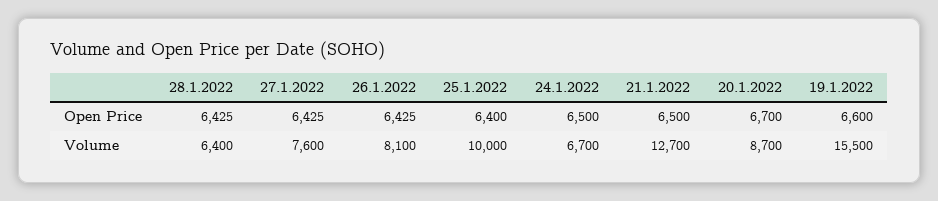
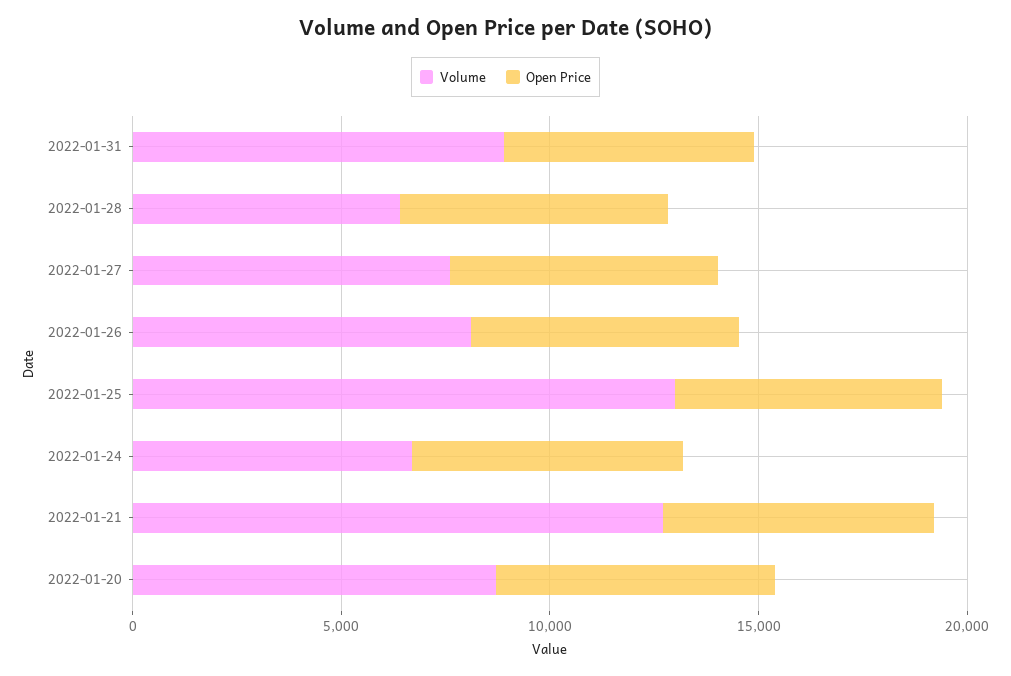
Open Price, 19.1.2022: 6600 -> none
Volume, 25.1.2022: 10000 -> 13000
Volume, 19.1.2022: 15500 -> none
Volume, 2022-01-31: none -> 9000
Open Price, 2022-01-31: none -> 6000

